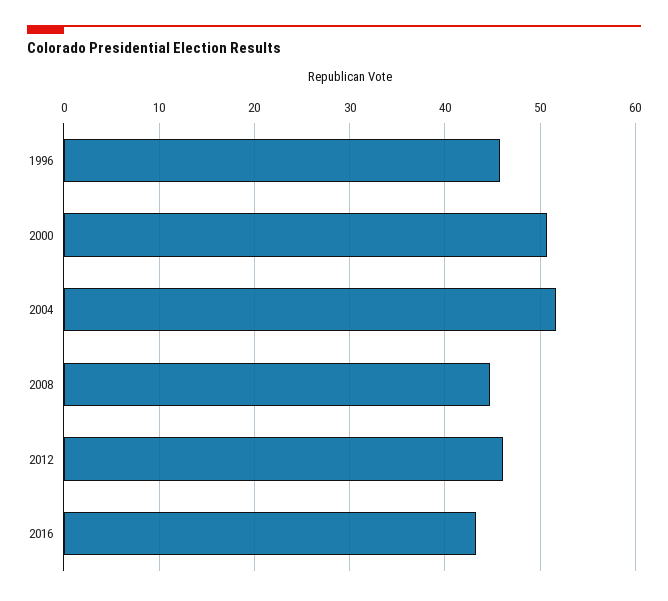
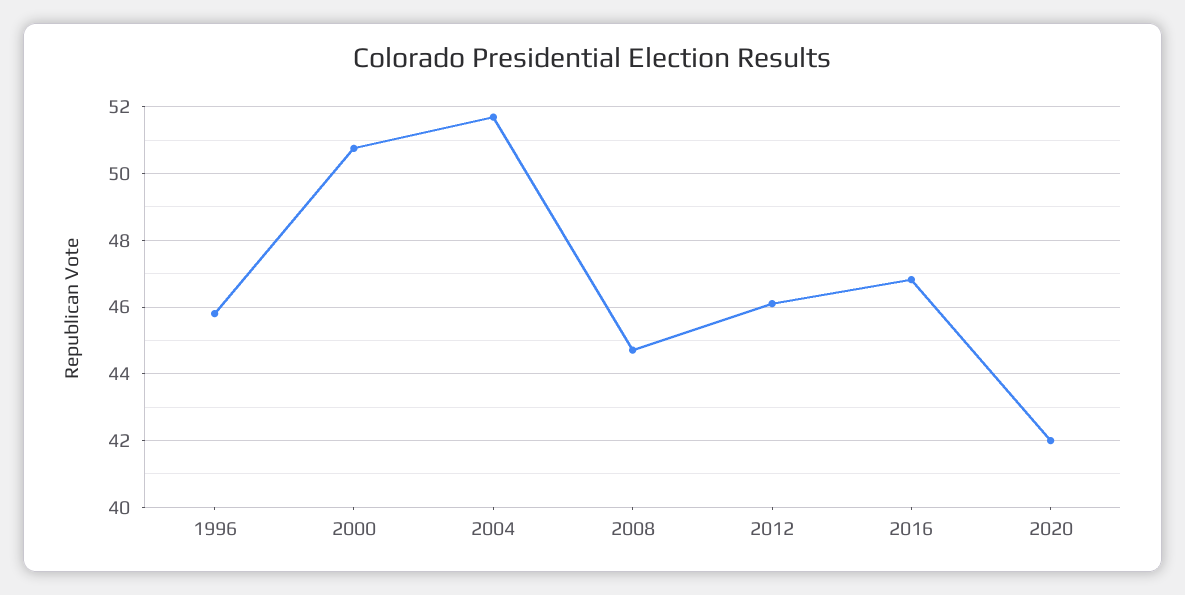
2016: 43 -> 46.8
2020: none -> 42

